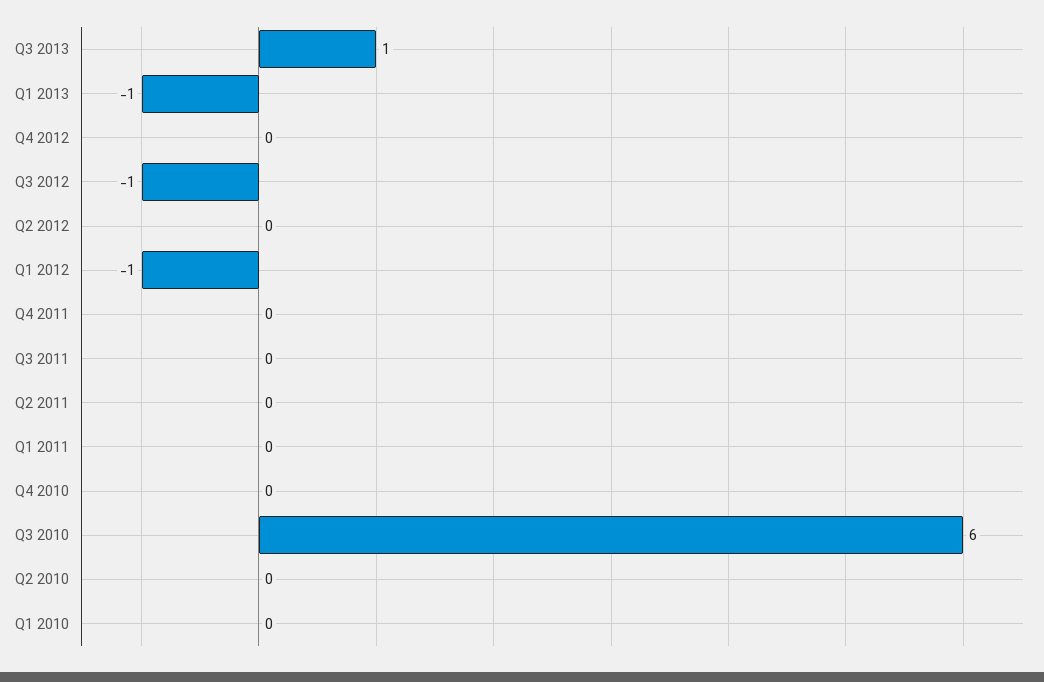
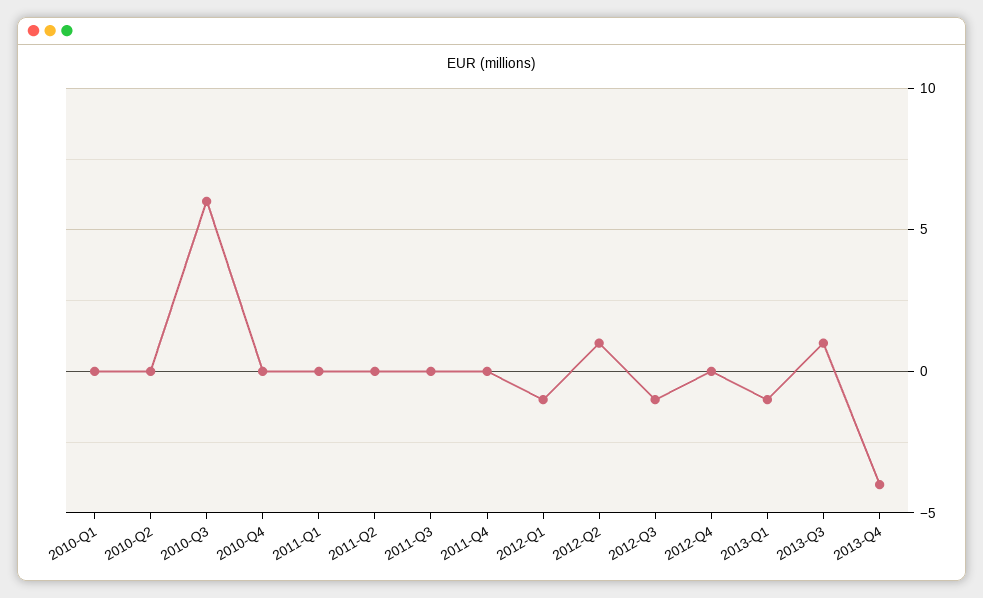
Q2 2012: 0 -> 1
2013-Q4: none -> -4

